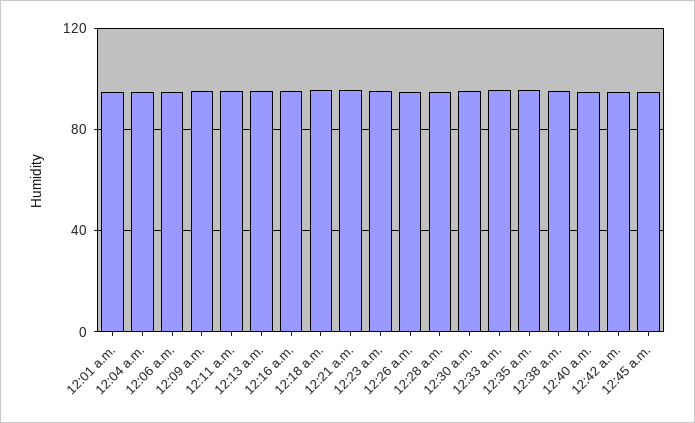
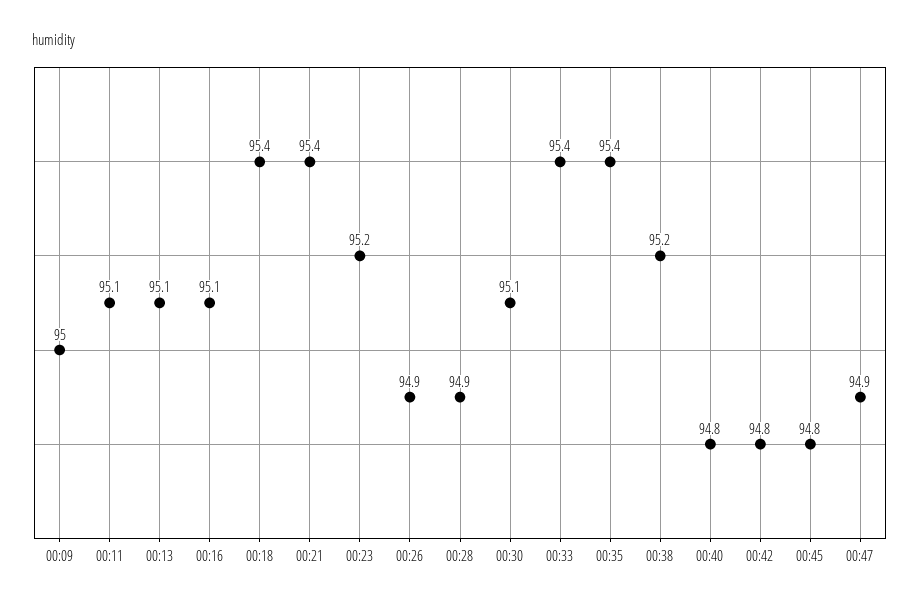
12:01 a.m.: 95 -> none
12:04 a.m.: 95 -> none
12:06 a.m.: 95 -> none
00:47: none -> 94.9

